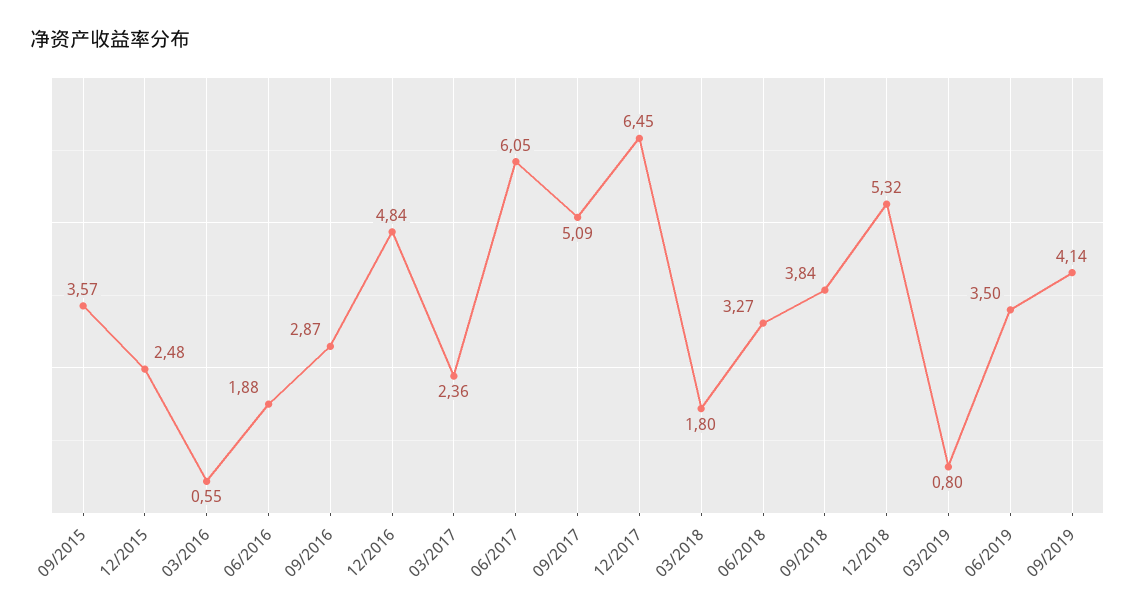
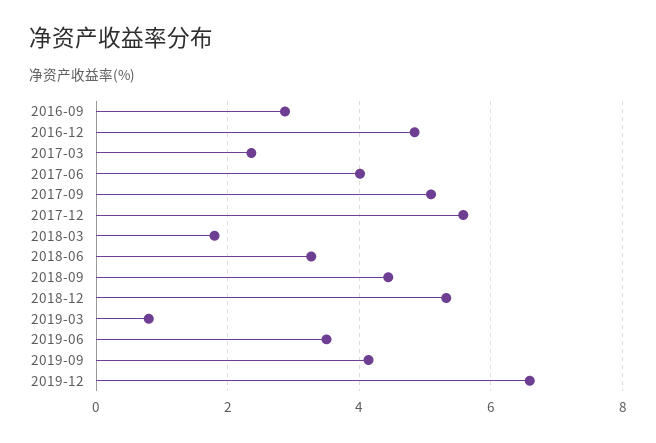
09/2015: 3.57 -> none
12/2015: 2.48 -> none
03/2016: 0.55 -> none
06/2016: 1.88 -> none
06/2017: 6.05 -> 4
12/2017: 6.45 -> 5.6
09/2018: 3.84 -> 4.4
2019-12: none -> 6.6

